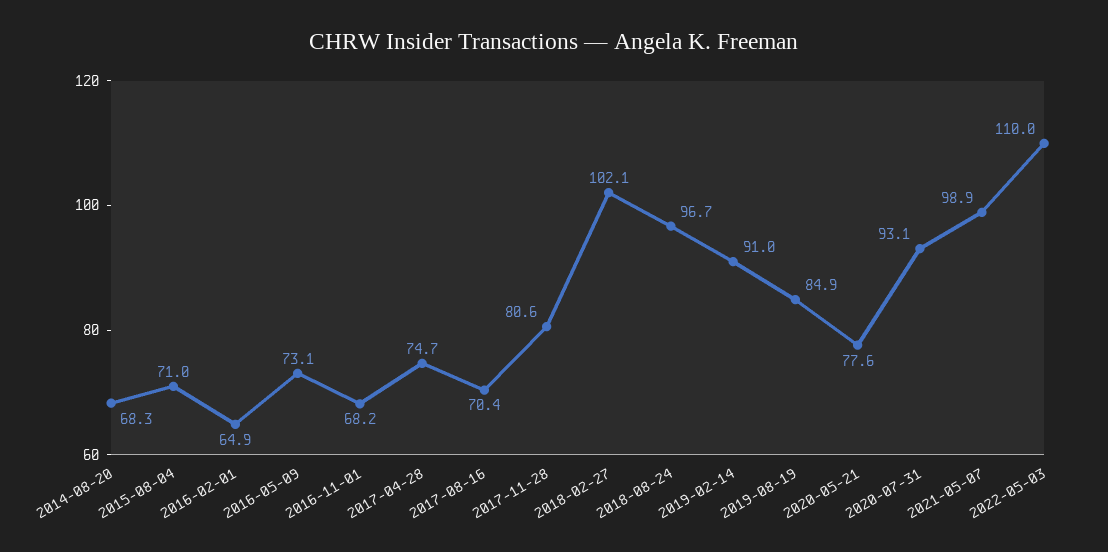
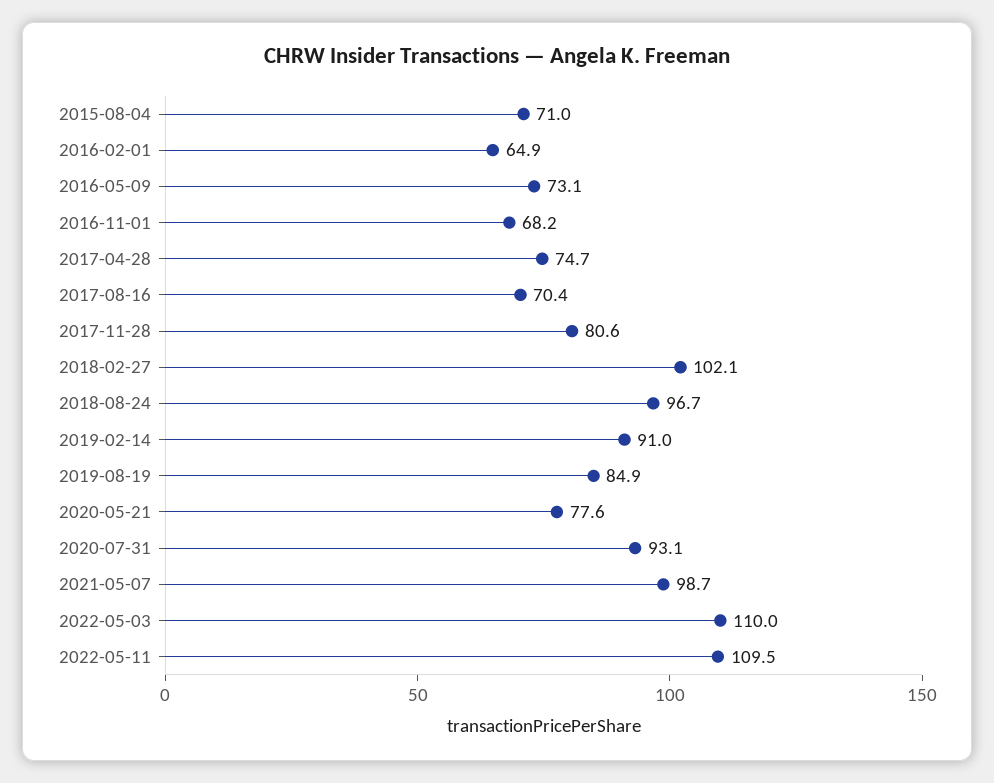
2014-08-20: 68.3 -> none
2021-05-07: 98.9 -> 98.7
2022-05-11: none -> 109.5

